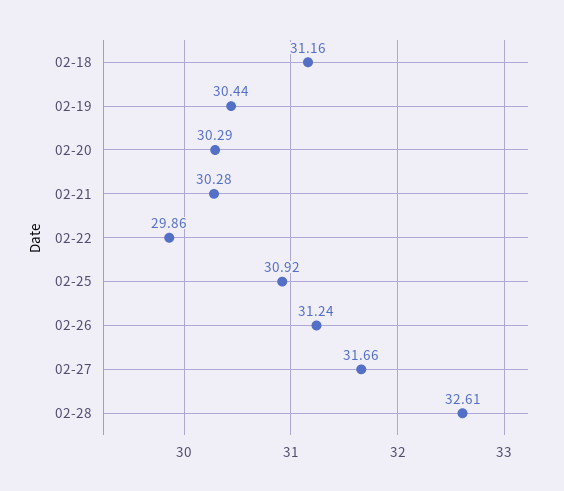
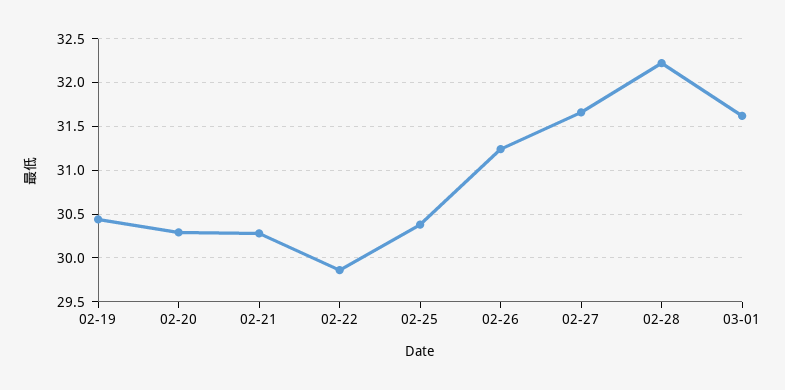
02-18: 31.16 -> none
02-25: 30.92 -> 30.4
02-28: 32.61 -> 32.2
03-01: none -> 31.6

